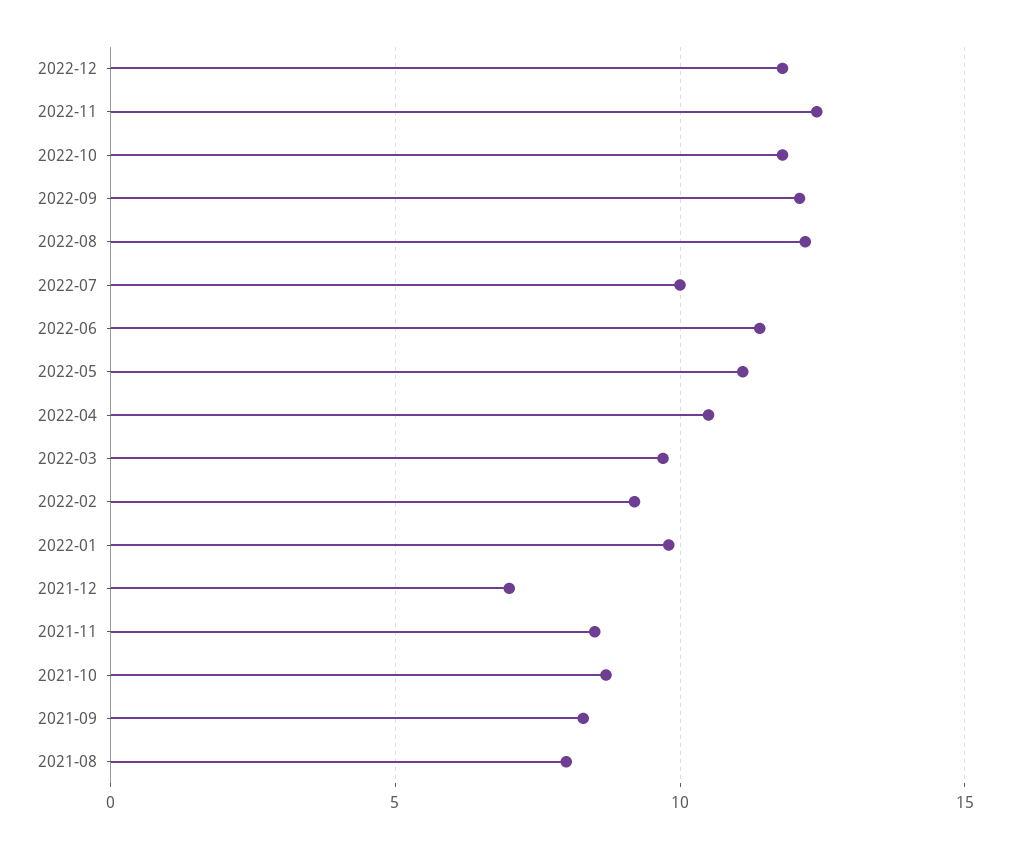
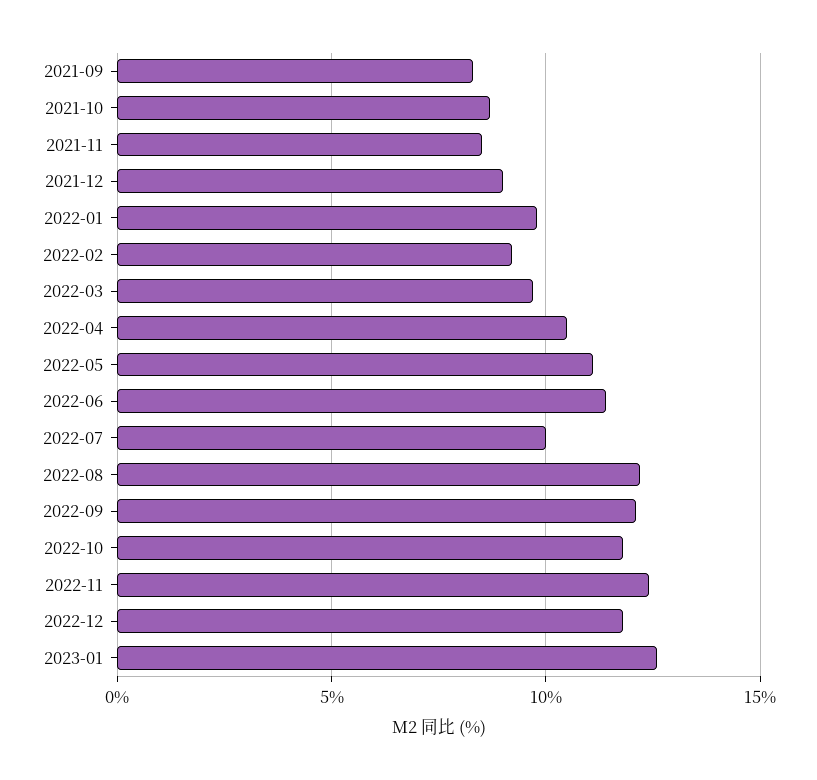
2021-12: 7 -> 9
2021-08: 8 -> none
2023-01: none -> 12.5

